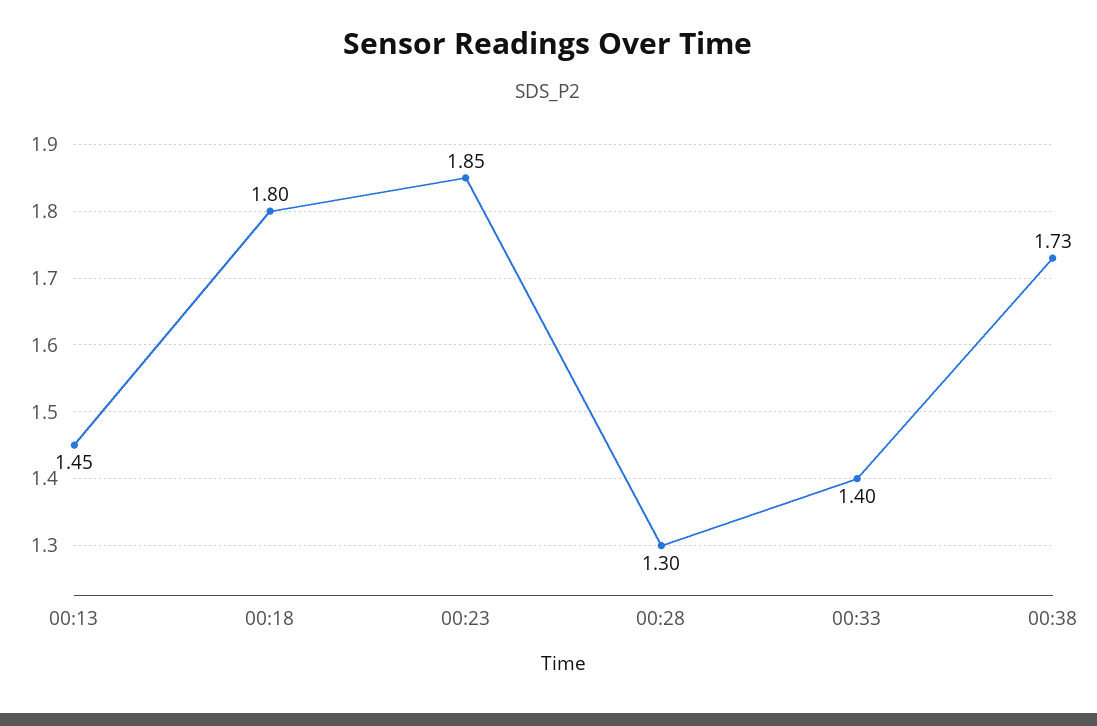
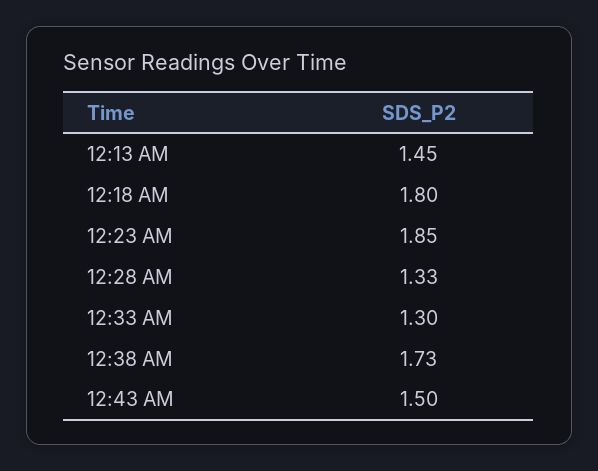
00:28: 1.3 -> 1.33
00:33: 1.4 -> 1.3
12:43 AM: none -> 1.5

